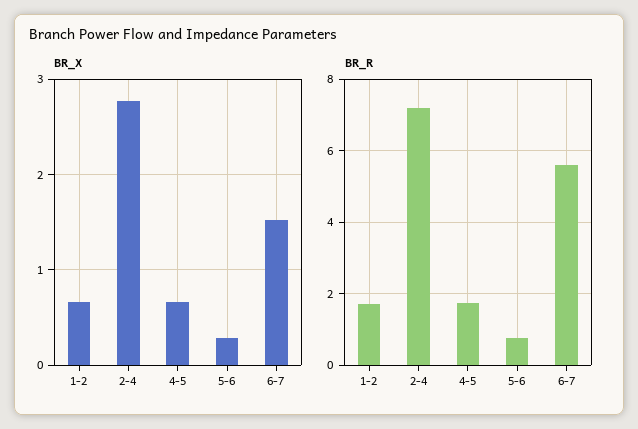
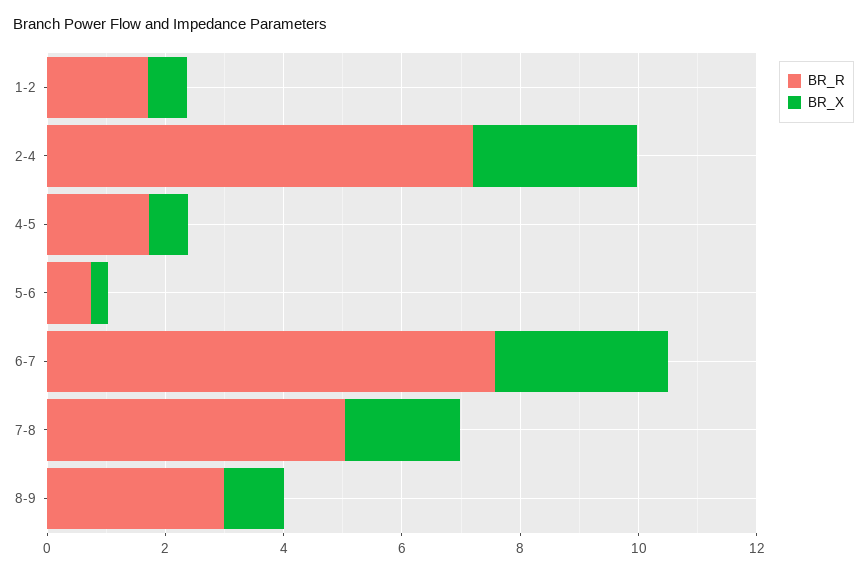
BR_X, 6-7: 1.5 -> 3
BR_R, 6-7: 5.6 -> 7.5
BR_R, 7-8: none -> 5
BR_X, 7-8: none -> 2
BR_R, 8-9: none -> 3
BR_X, 8-9: none -> 1

